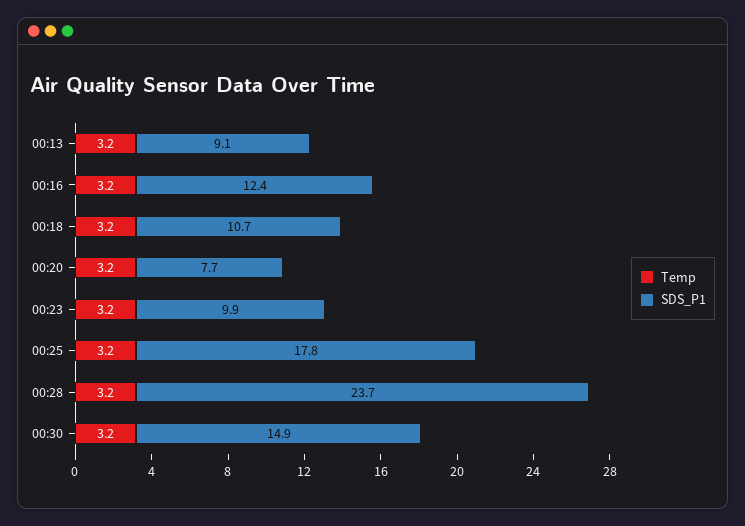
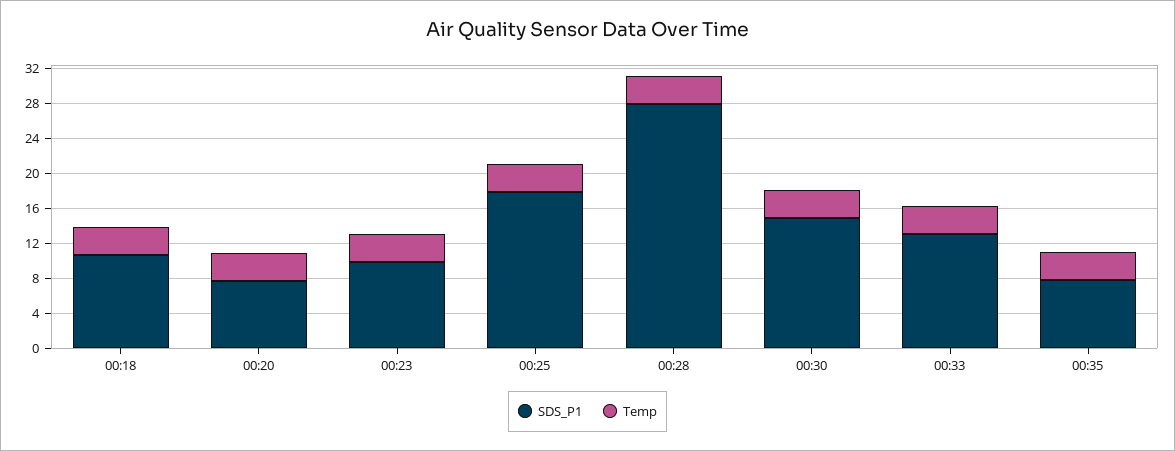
Temp, 00:13: 3.2 -> none
SDS_P1, 00:13: 9.1 -> none
Temp, 00:16: 3.2 -> none
SDS_P1, 00:16: 12.4 -> none
SDS_P1, 00:28: 23.7 -> 28
SDS_P1, 00:33: none -> 13
Temp, 00:33: none -> 3
SDS_P1, 00:35: none -> 8
Temp, 00:35: none -> 3

